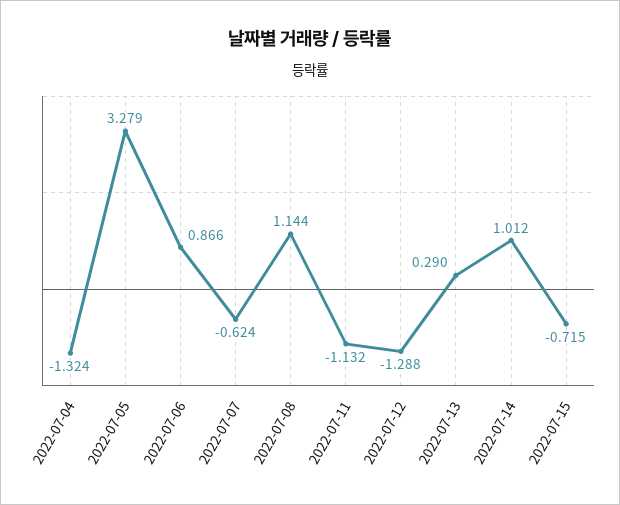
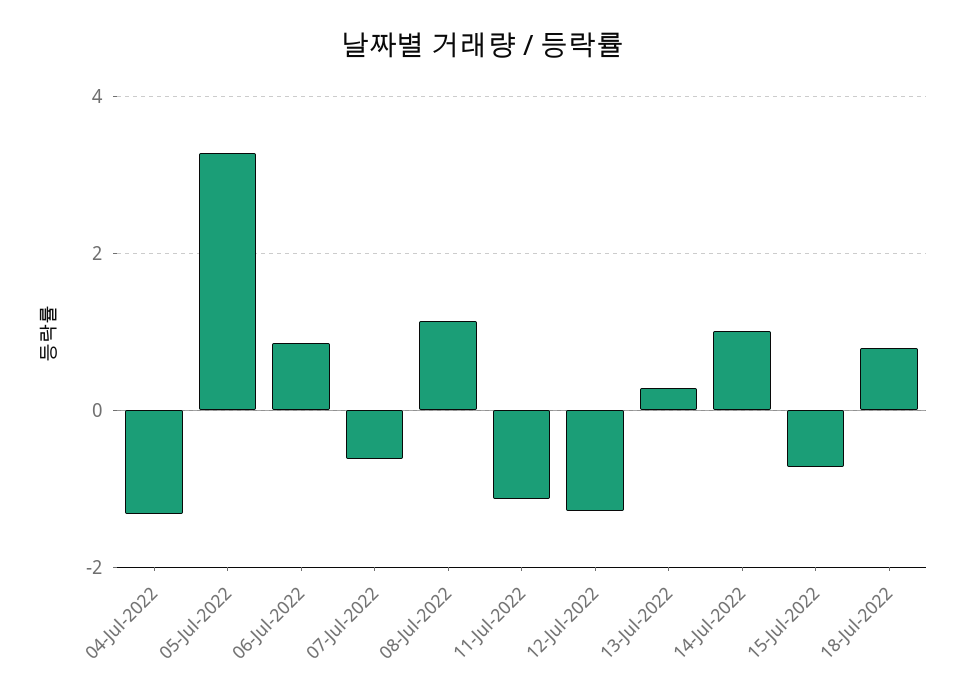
18-Jul-2022: none -> 0.8

